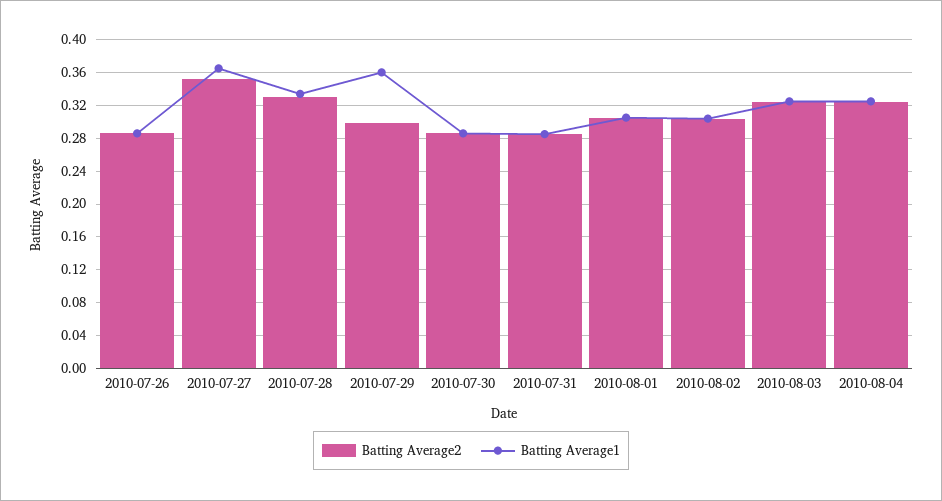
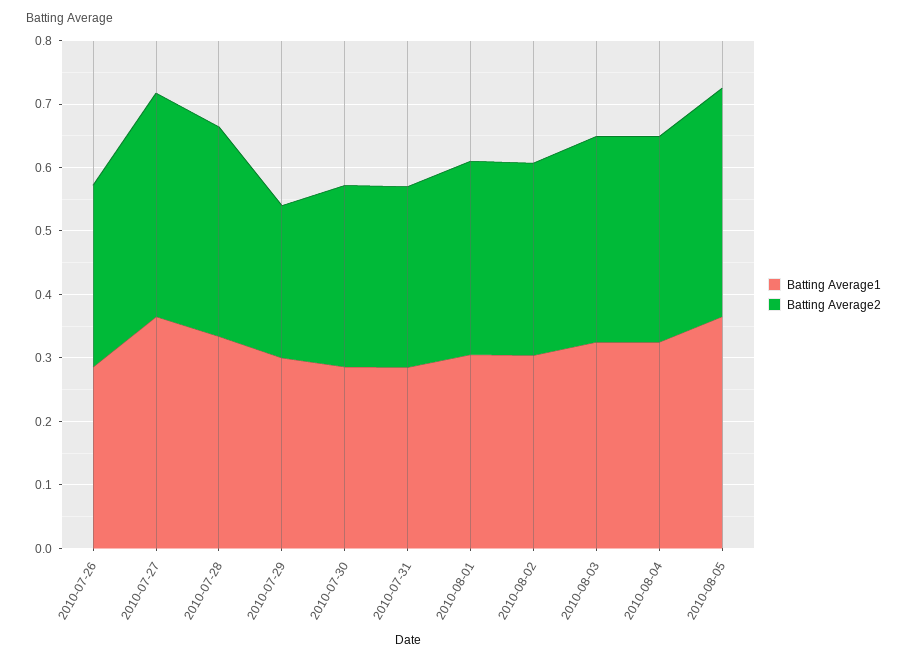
Batting Average2, 2010-07-29: 0.3 -> 0.24
Batting Average1, 2010-07-29: 0.36 -> 0.3
Batting Average1, 2010-08-05: none -> 0.36
Batting Average2, 2010-08-05: none -> 0.36

